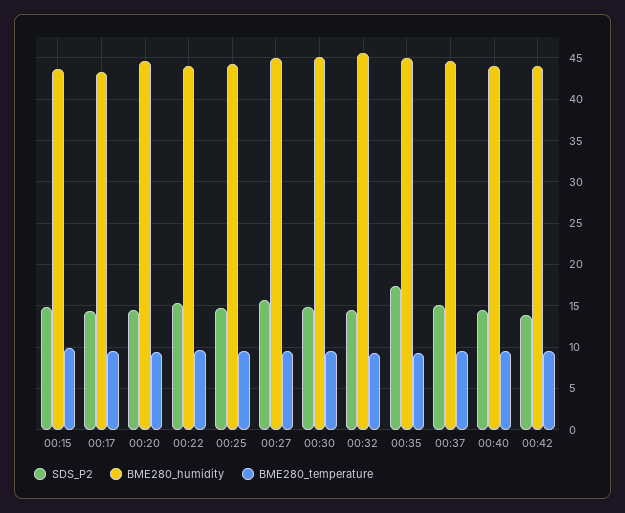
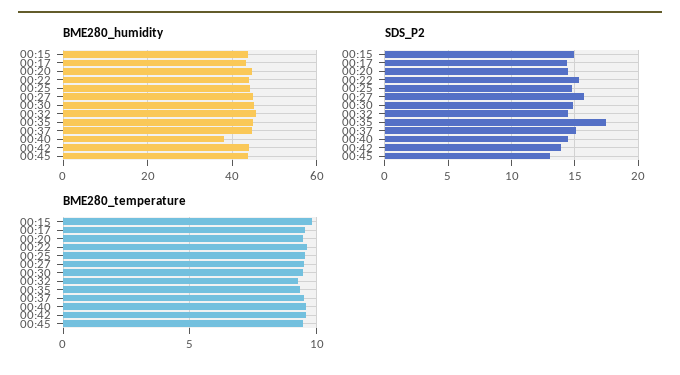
BME280_humidity, 00:40: 44 -> 38
BME280_humidity, 00:45: none -> 44
SDS_P2, 00:45: none -> 13
BME280_temperature, 00:45: none -> 9.5

